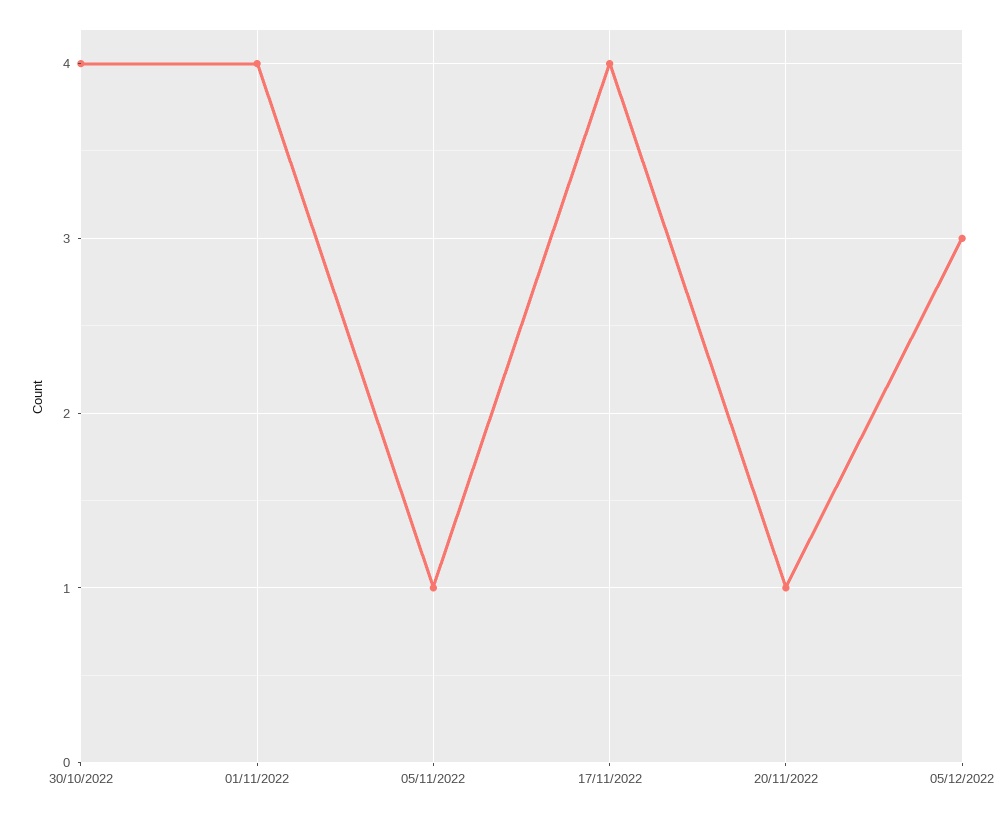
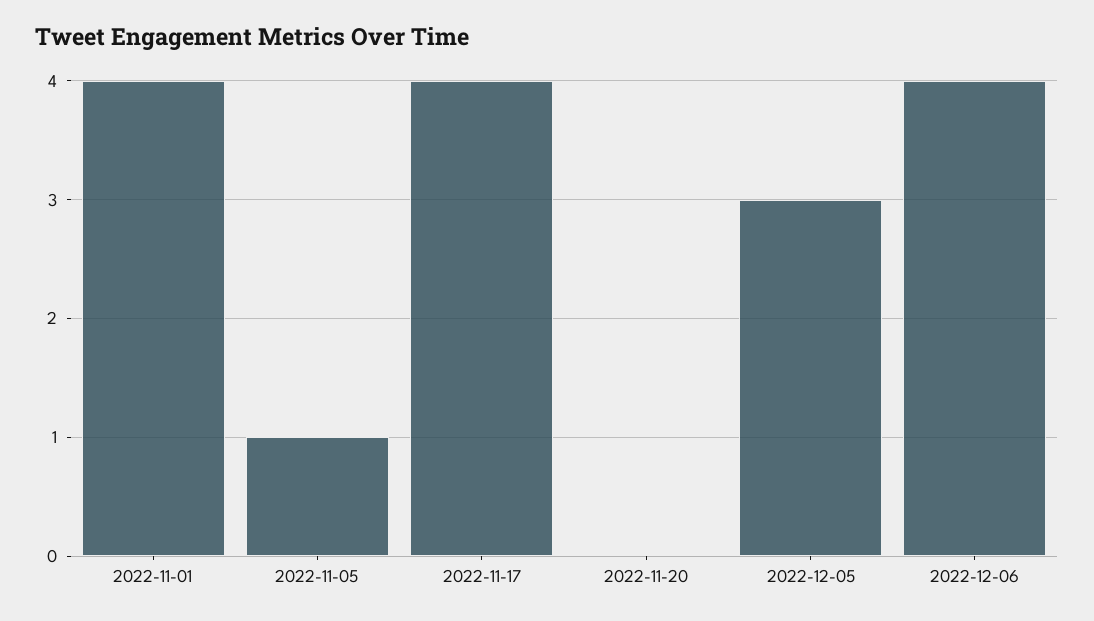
30/10/2022: 4 -> none
20/11/2022: 1 -> 0
2022-12-06: none -> 4

